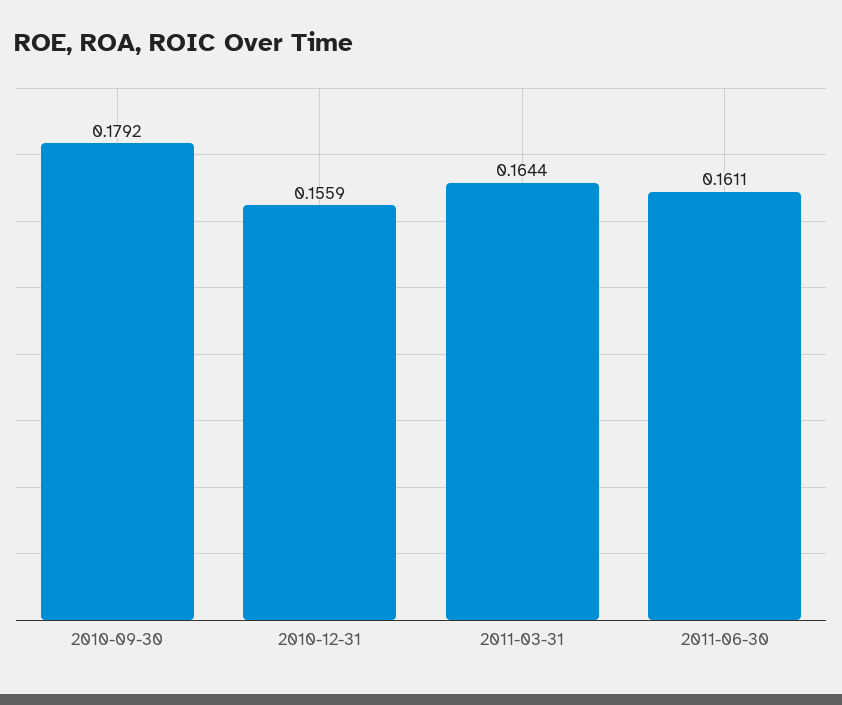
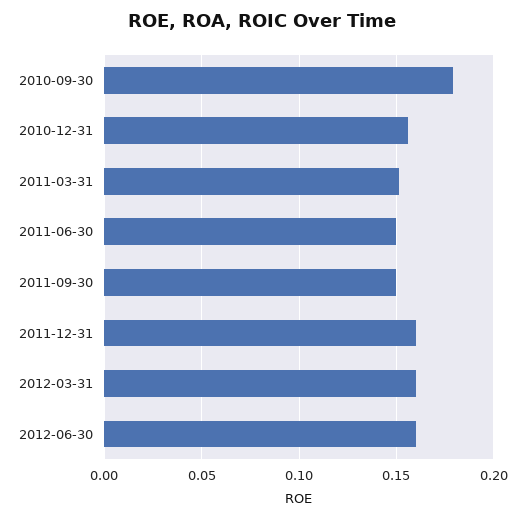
2011-03-31: 0.1644 -> 0.15
2011-06-30: 0.1611 -> 0.15
2011-09-30: none -> 0.15
2011-12-31: none -> 0.16
2012-03-31: none -> 0.16
2012-06-30: none -> 0.16

